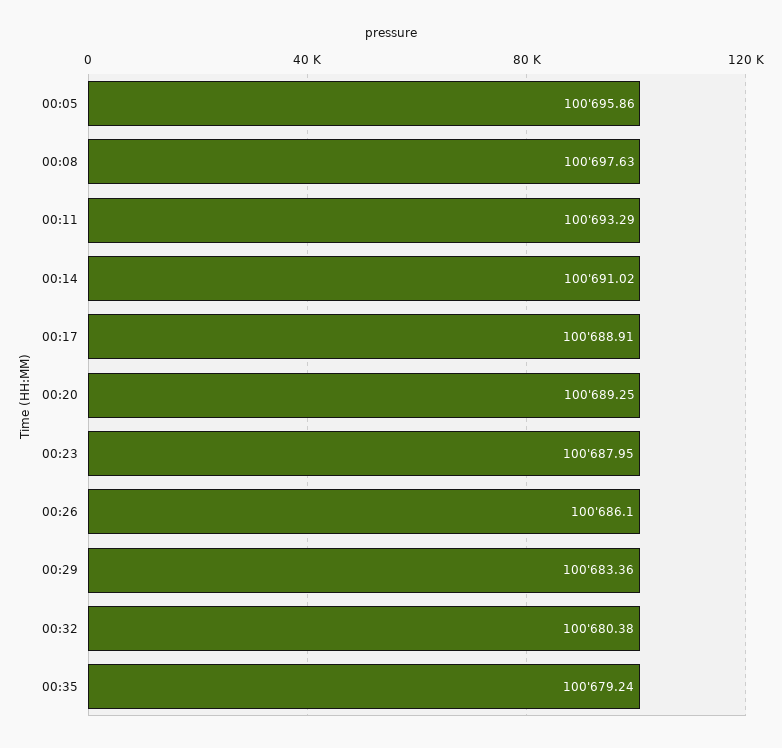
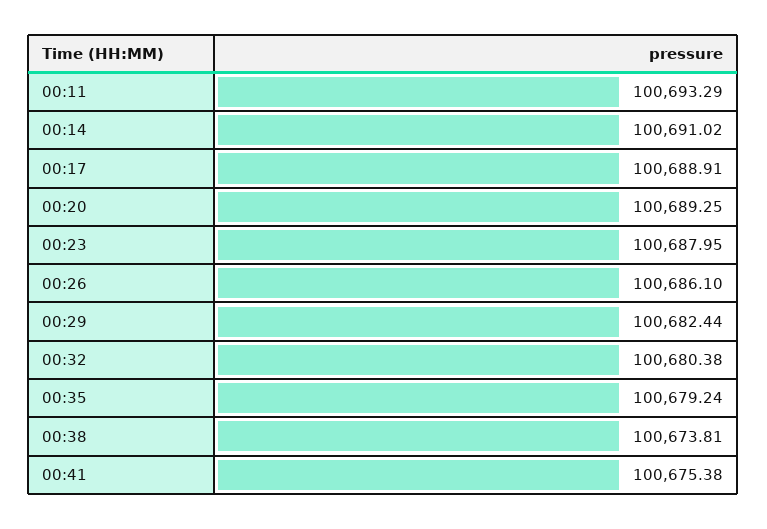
00:05: 100695.86 -> none
00:08: 100697.63 -> none
00:29: 100683.36 -> 100682.44
00:38: none -> 100673.81
00:41: none -> 100675.38

